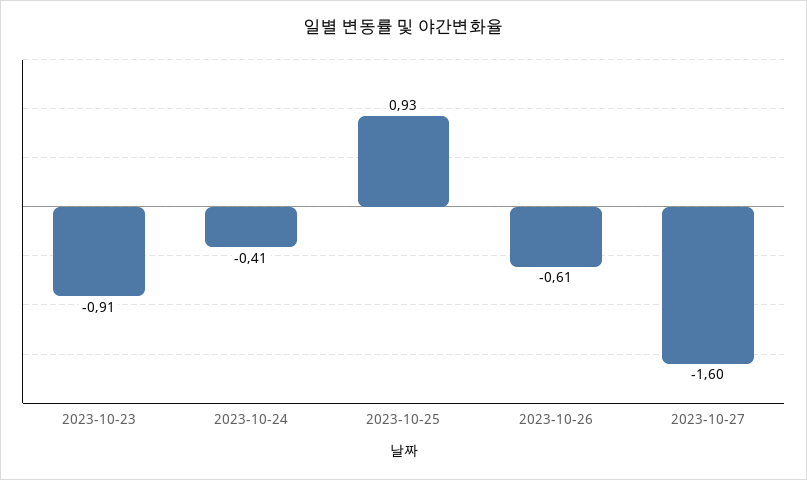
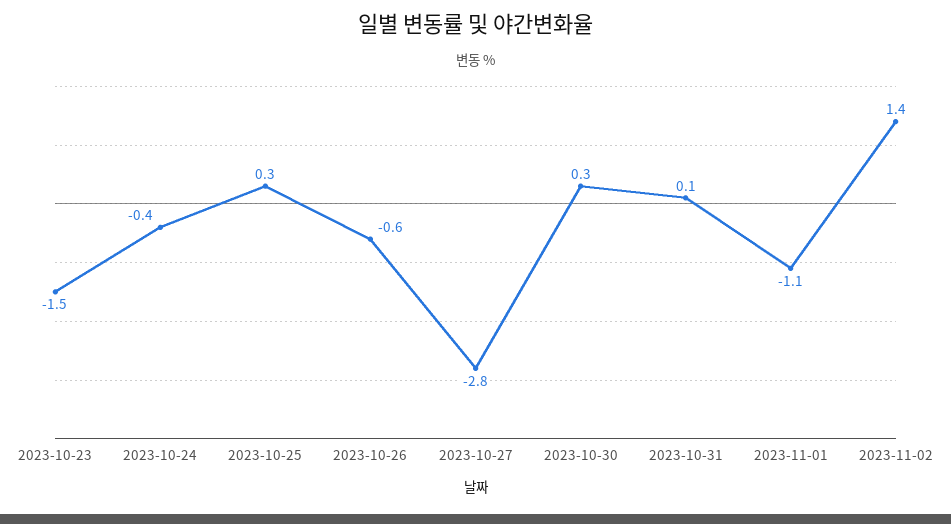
2023-10-23: -0.91 -> -1.5
2023-10-25: 0.93 -> 0.3
2023-10-27: -1.6 -> -2.8
2023-10-30: none -> 0.3
2023-10-31: none -> 0.1
2023-11-01: none -> -1.1
2023-11-02: none -> 1.4

